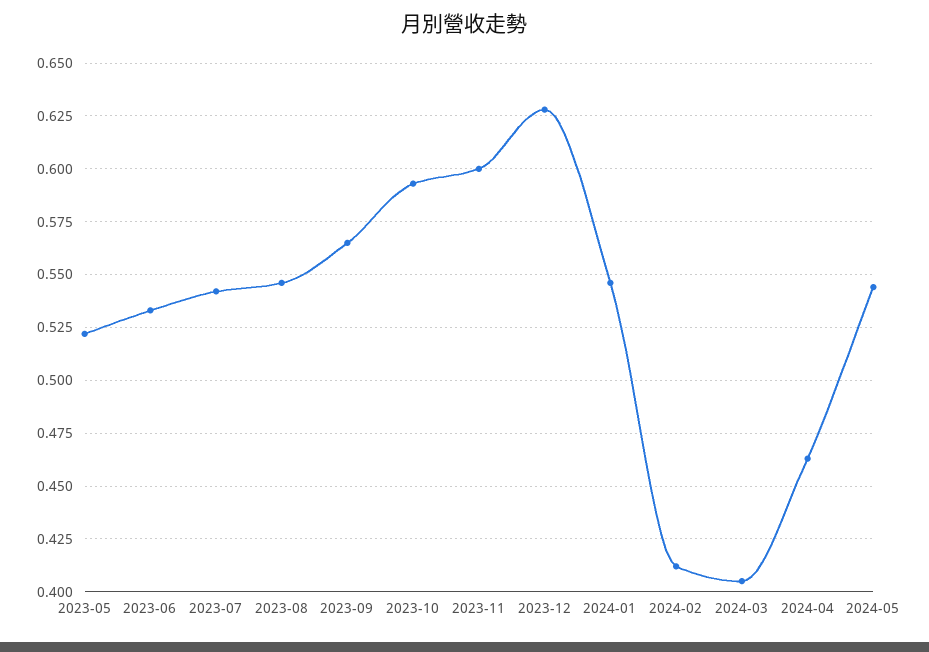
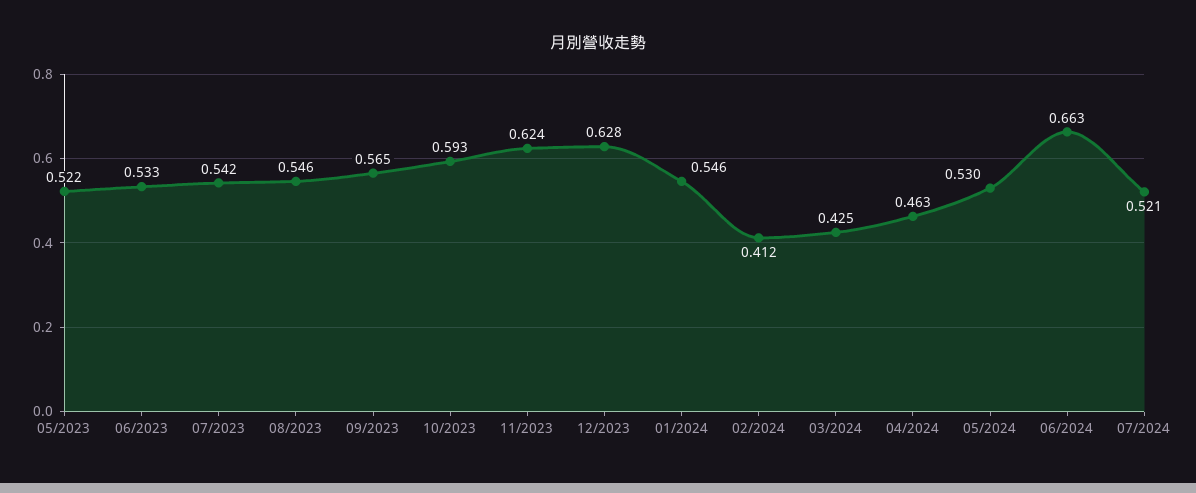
2023-11: 0.6 -> 0.624
2024-03: 0.405 -> 0.425
2024-05: 0.545 -> 0.53
06/2024: none -> 0.663
07/2024: none -> 0.521

